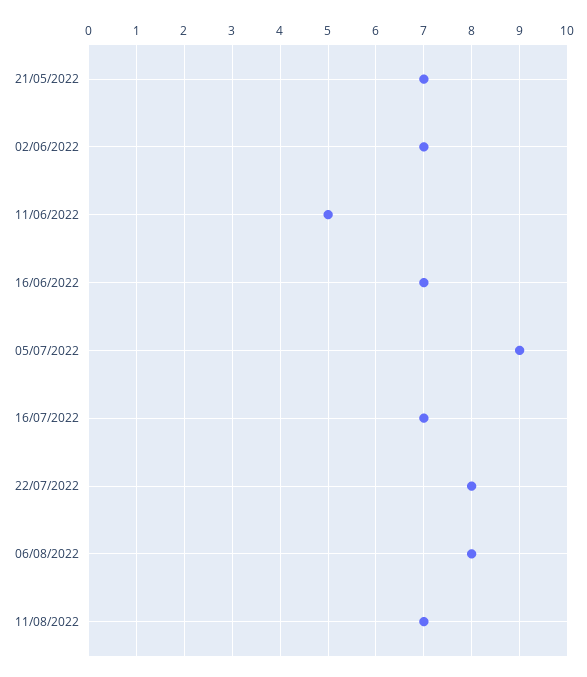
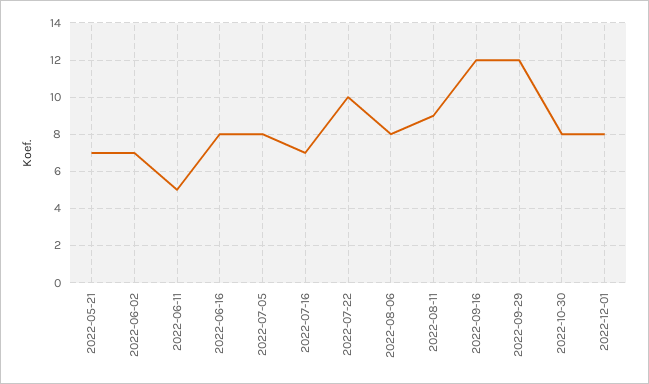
16/06/2022: 7 -> 8
05/07/2022: 9 -> 8
22/07/2022: 8 -> 10
11/08/2022: 7 -> 9
2022-09-16: none -> 12
2022-09-29: none -> 12
2022-10-30: none -> 8
2022-12-01: none -> 8

